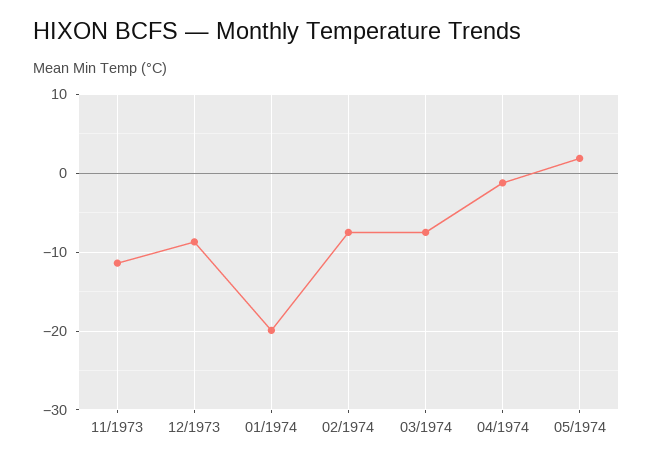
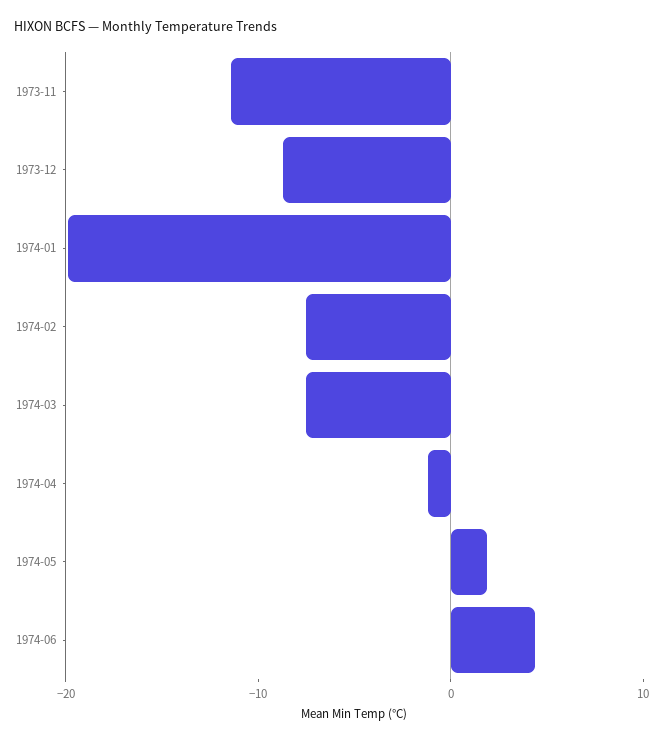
1974-06: none -> 4

